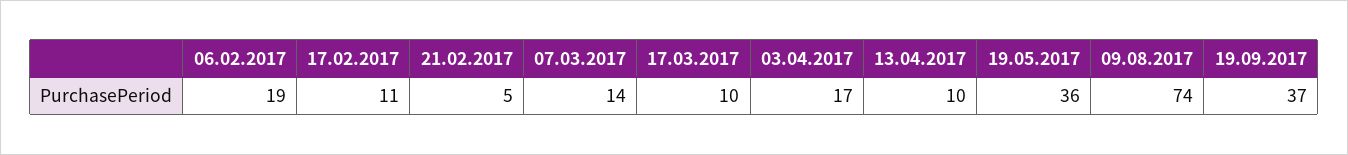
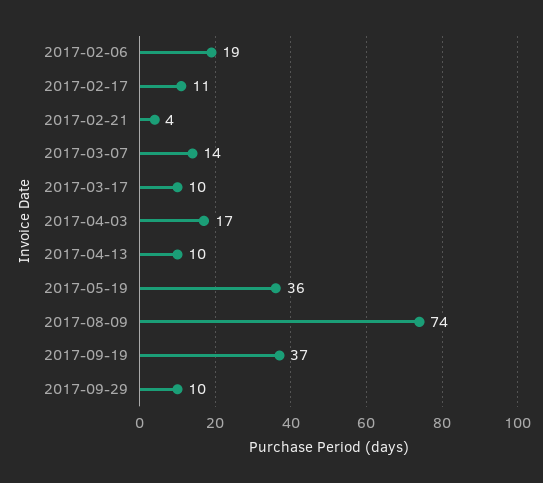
21.02.2017: 5 -> 4
2017-09-29: none -> 10

